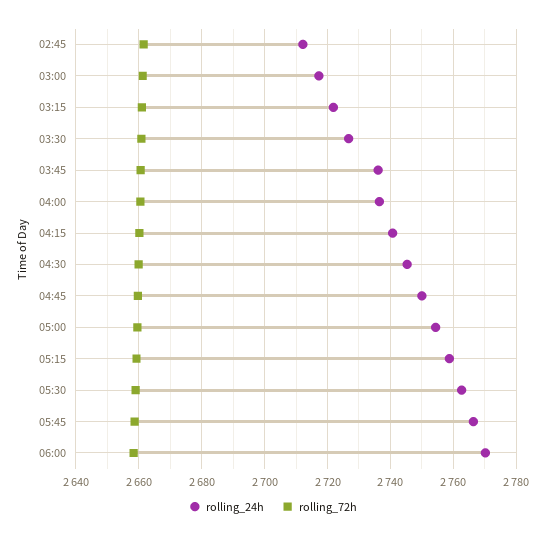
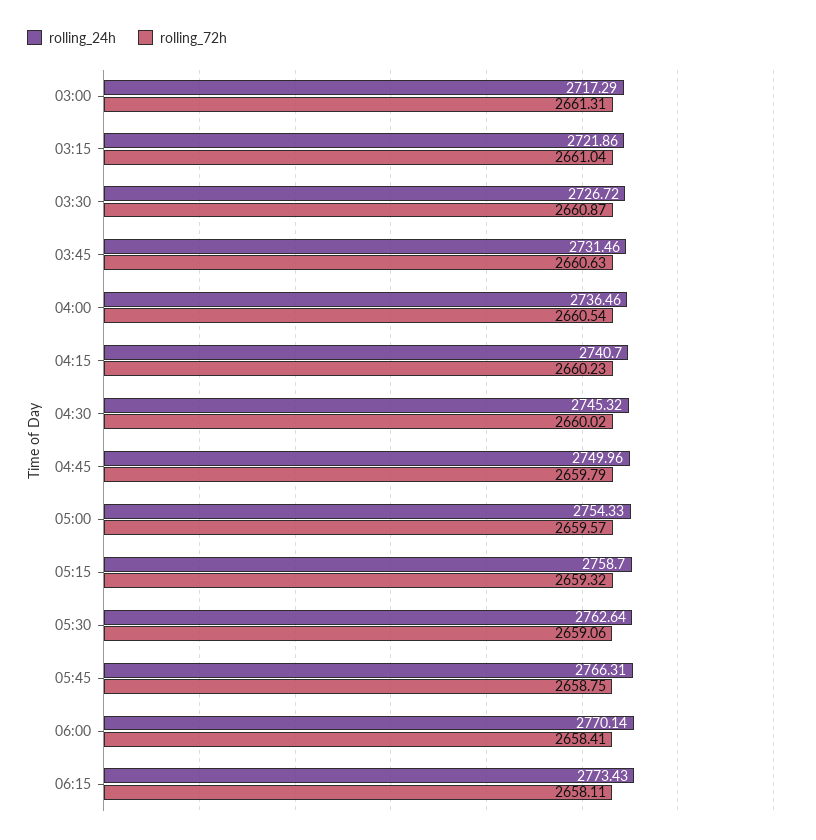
rolling_24h, 02:45: 2712 -> none
rolling_72h, 02:45: 2662 -> none
rolling_24h, 03:45: 2736 -> 2731.46
rolling_24h, 06:15: none -> 2773.43
rolling_72h, 06:15: none -> 2658.11

